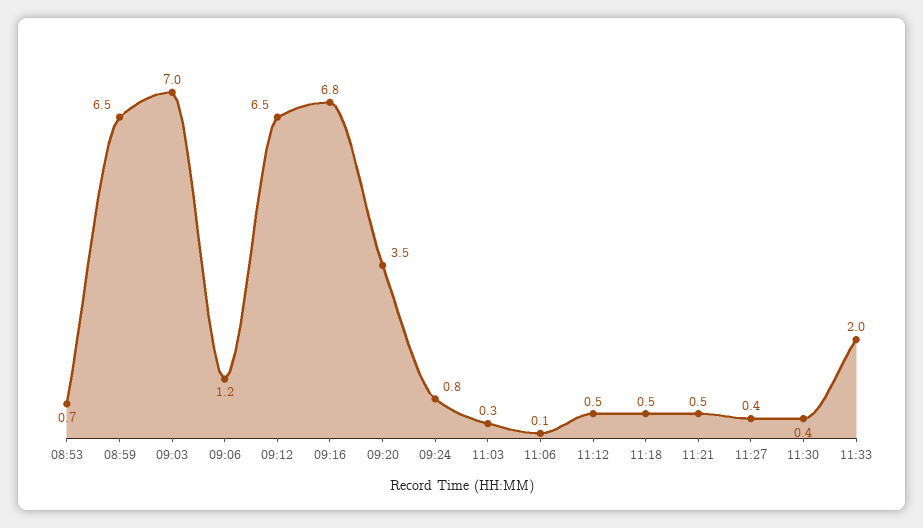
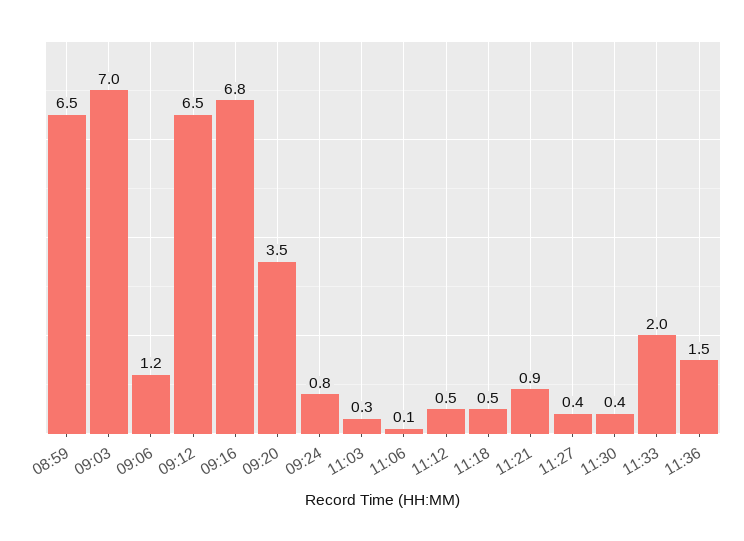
08:53: 0.7 -> none
11:21: 0.5 -> 0.9
11:36: none -> 1.5

